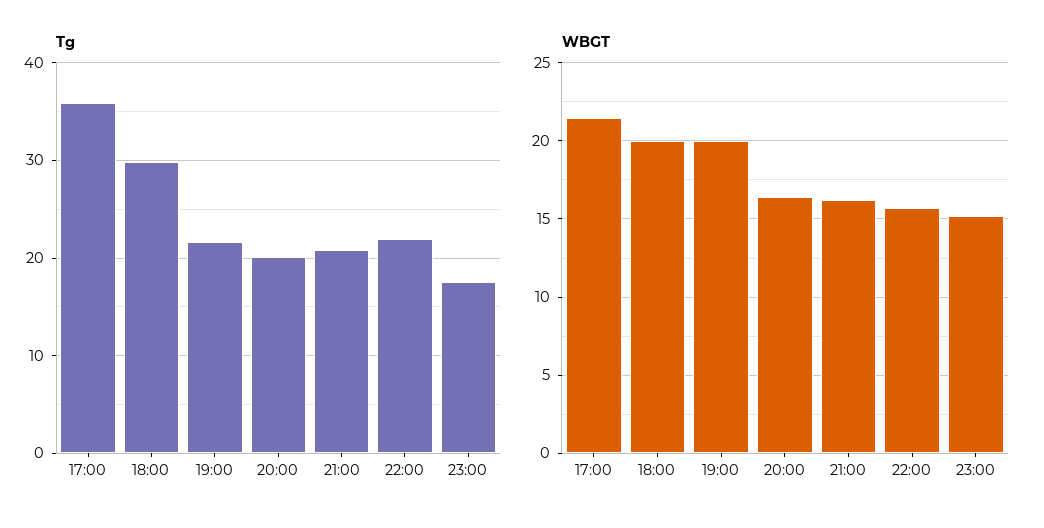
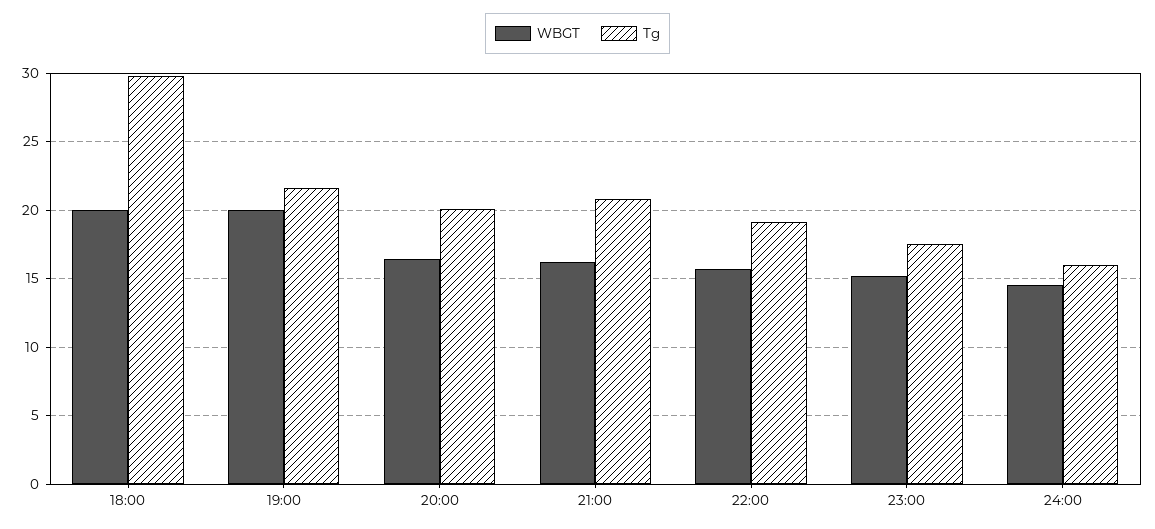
Tg, 17:00: 36 -> none
Tg, 22:00: 22 -> 19
WBGT, 17:00: 21.5 -> none
WBGT, 24:00: none -> 14.5
Tg, 24:00: none -> 16

